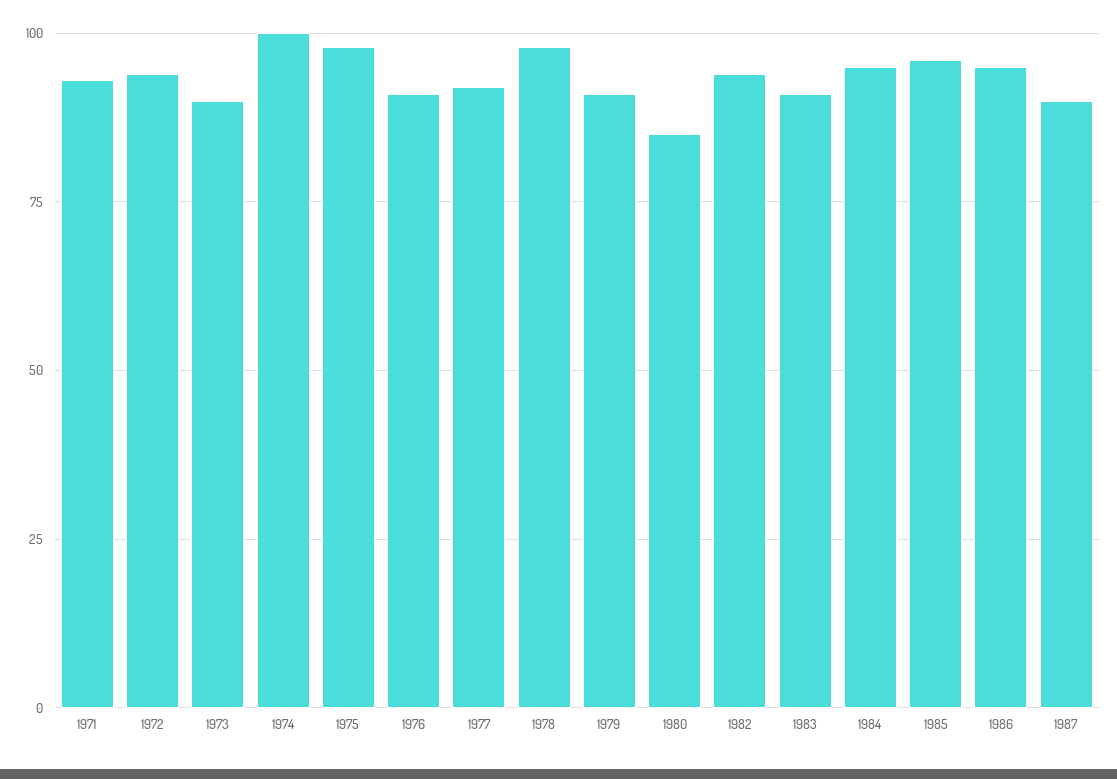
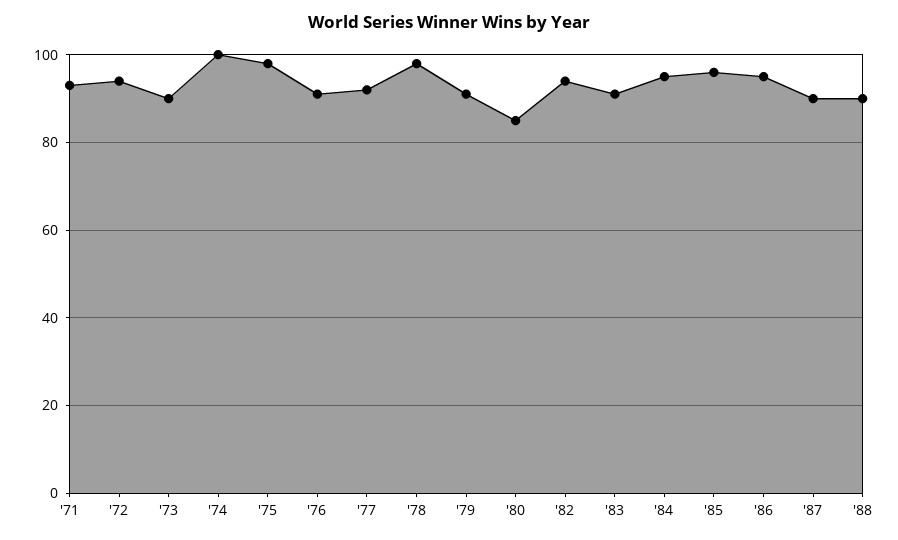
'88: none -> 90

